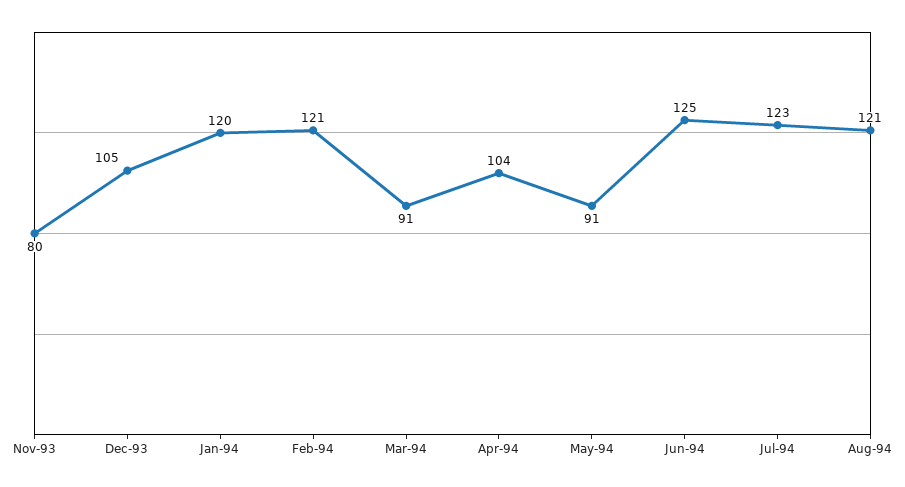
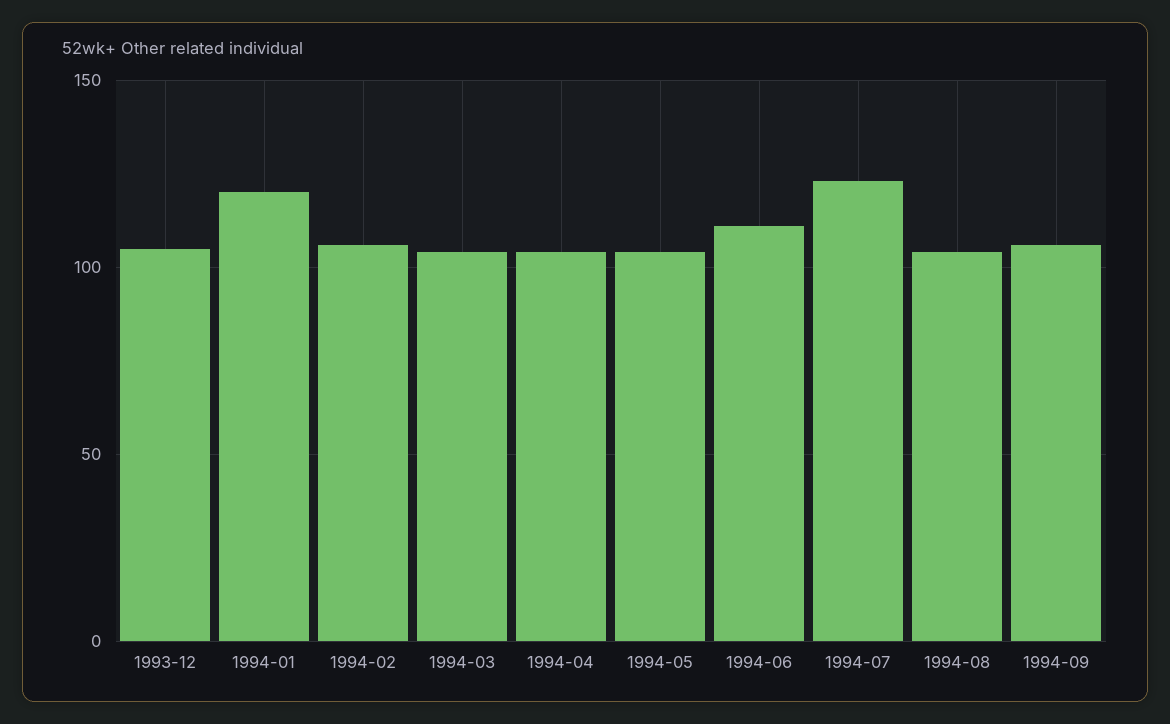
Nov-93: 80 -> none
Feb-94: 121 -> 105
Mar-94: 91 -> 105
May-94: 91 -> 105
Jun-94: 125 -> 110
Aug-94: 121 -> 105
1994-09: none -> 105

